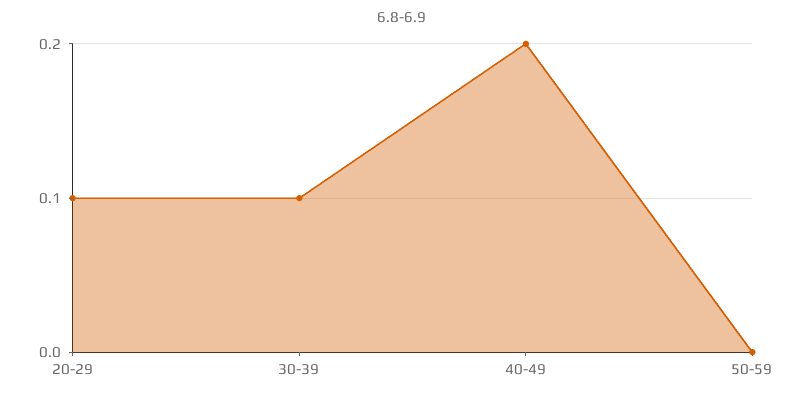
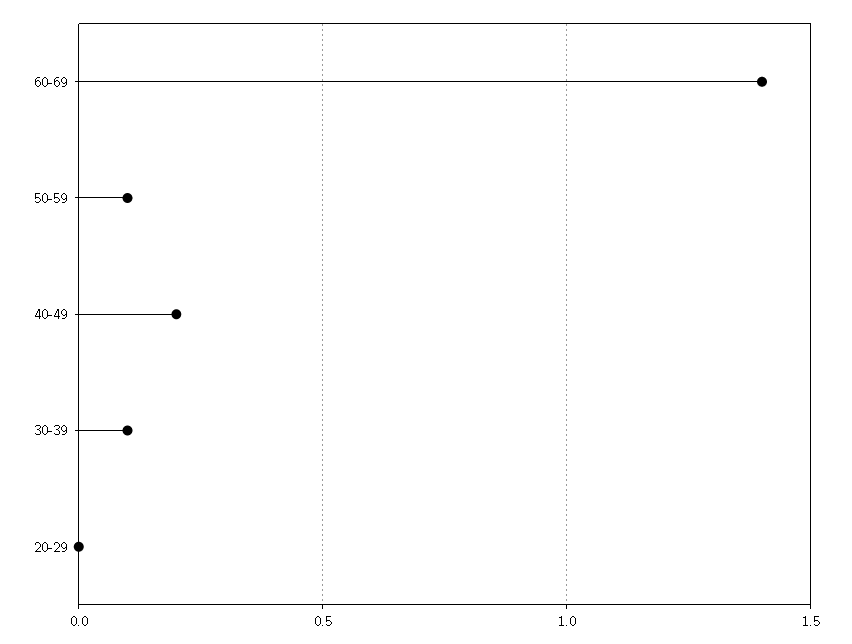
20-29: 0.1 -> 0
50-59: 0 -> 0.1
60-69: none -> 1.4

